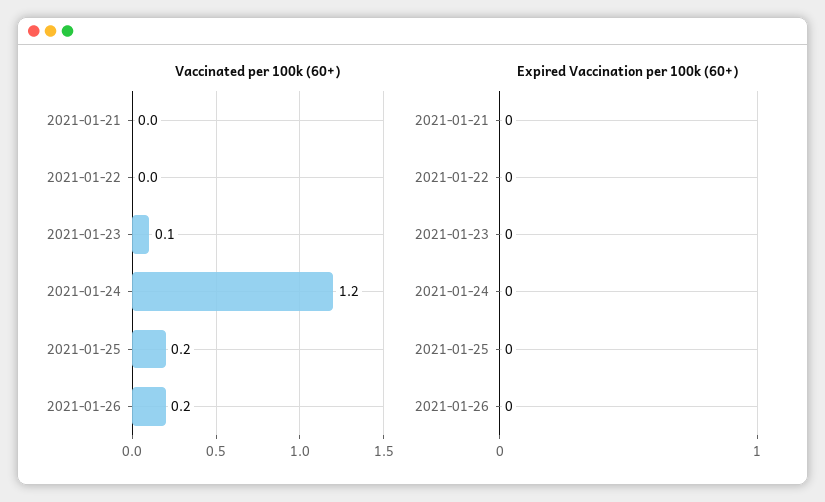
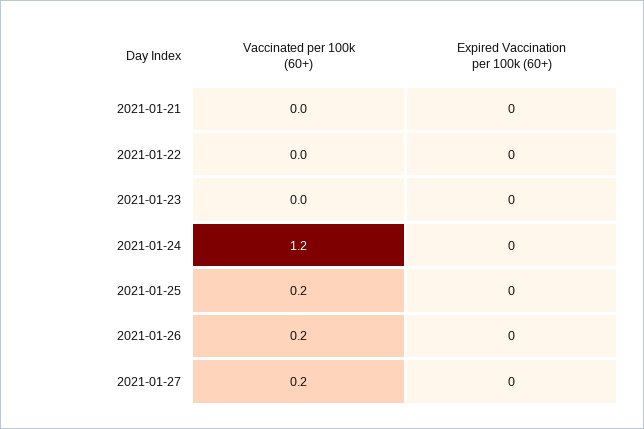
Vaccinated per 100k (60+), 2021-01-23: 0.1 -> 0
Vaccinated per 100k (60+), 2021-01-27: none -> 0.2
Expired Vaccination per 100k (60+), 2021-01-27: none -> 0

